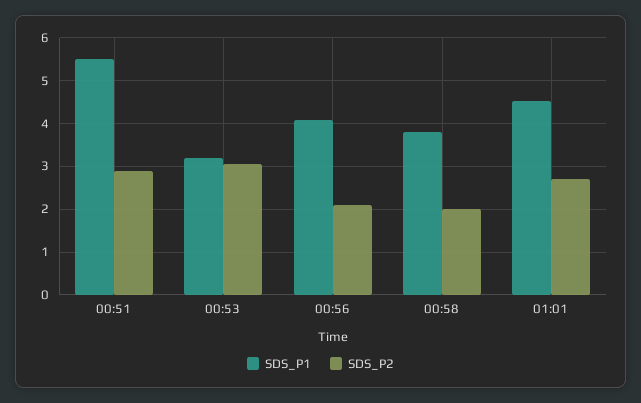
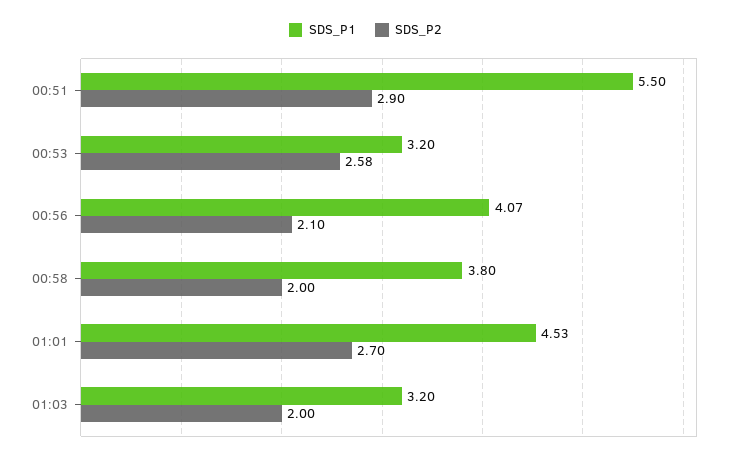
SDS_P2, 00:53: 3 -> 2.58
SDS_P1, 01:03: none -> 3.2
SDS_P2, 01:03: none -> 2

